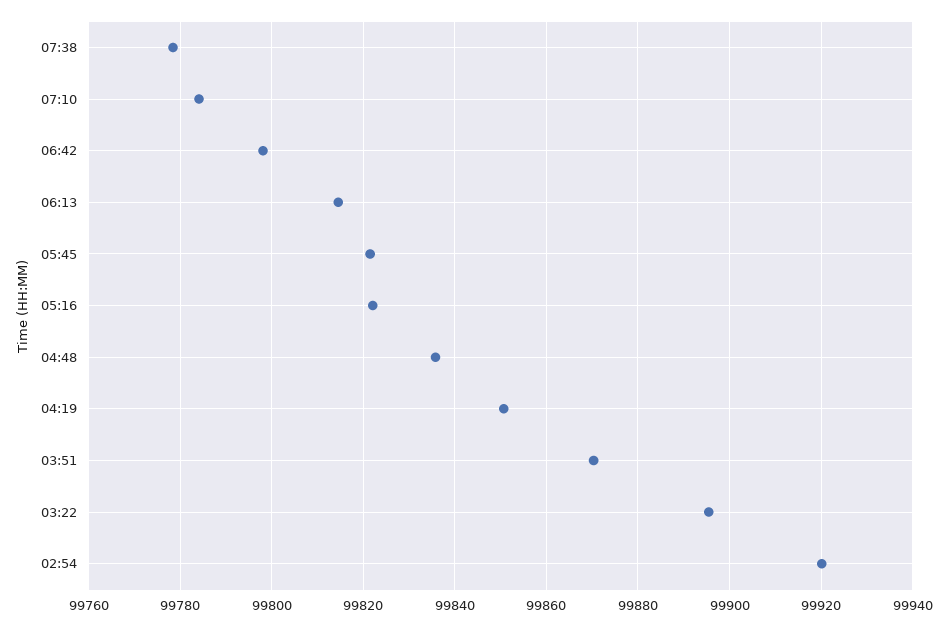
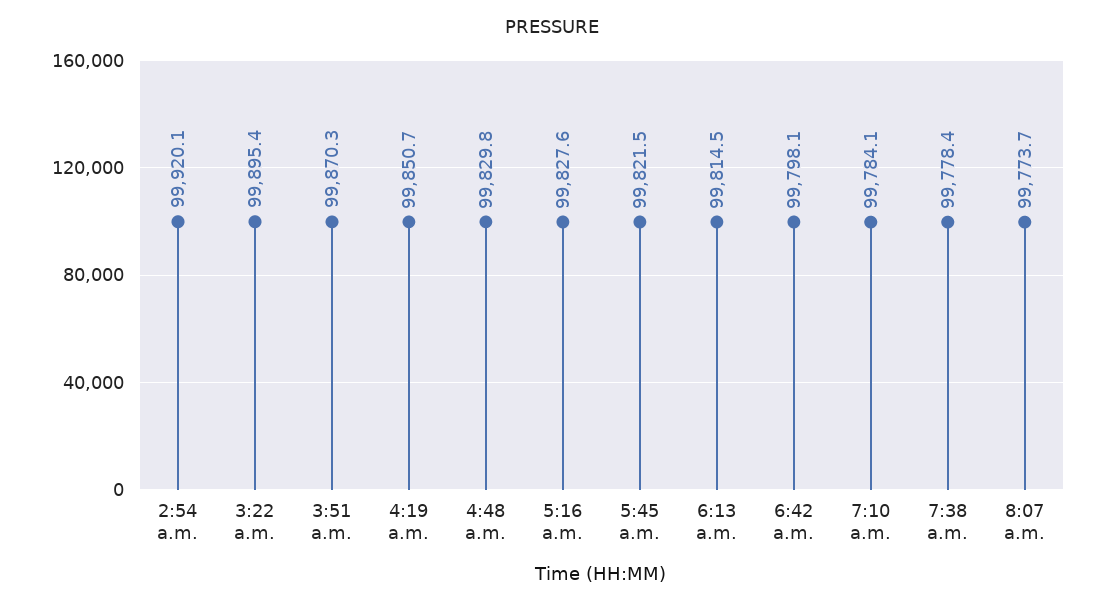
05:16: 99822 -> 99827.6
04:48: 99836 -> 99829.8
8:07 a.m.: none -> 99773.7

